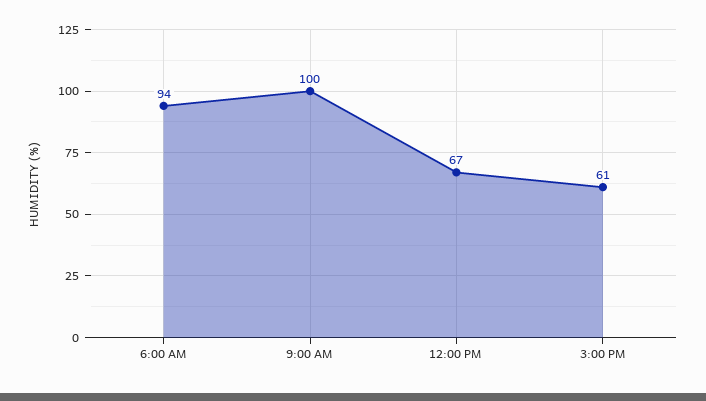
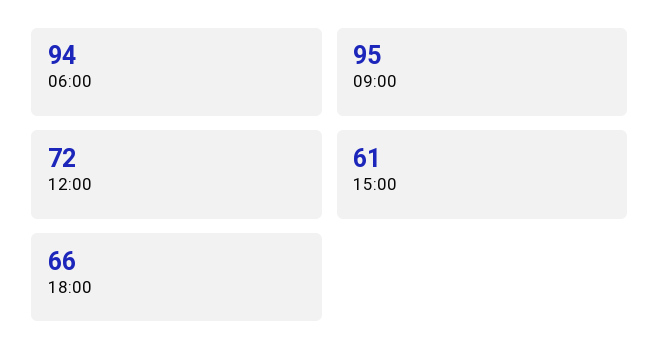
9:00 AM: 100 -> 95
12:00 PM: 67 -> 72
18:00: none -> 66

